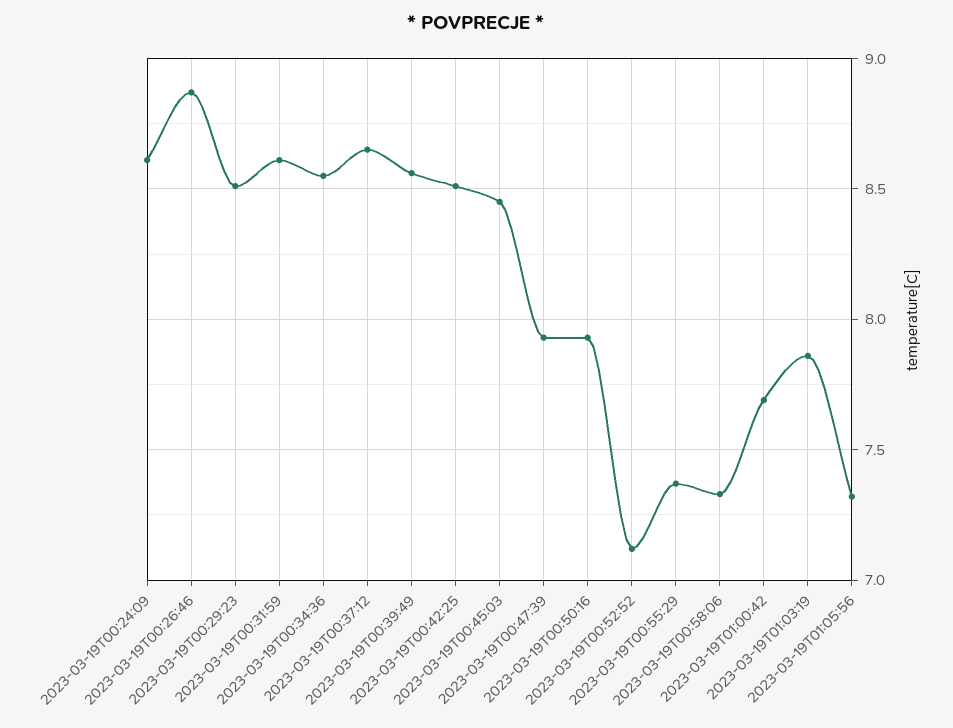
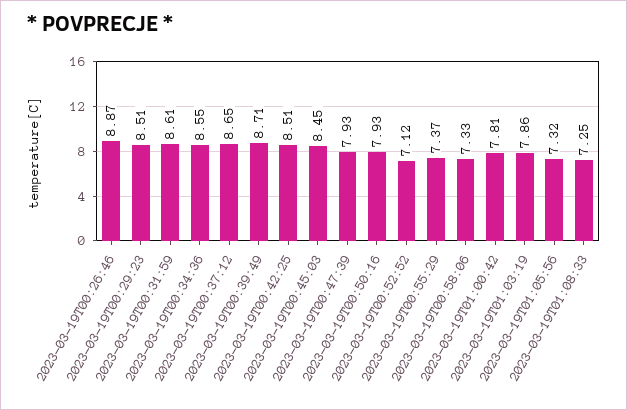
2023-03-19T00:24:09: 8.6 -> none
2023-03-19T00:39:49: 8.55 -> 8.71
2023-03-19T01:00:42: 7.7 -> 7.81
2023-03-19T01:08:33: none -> 7.25

